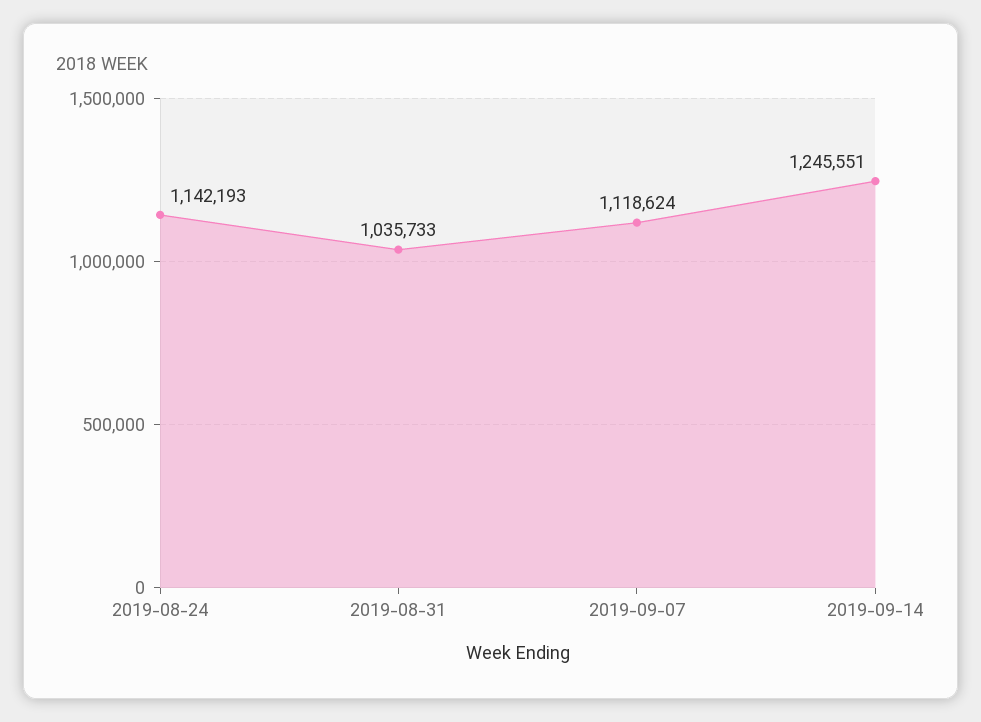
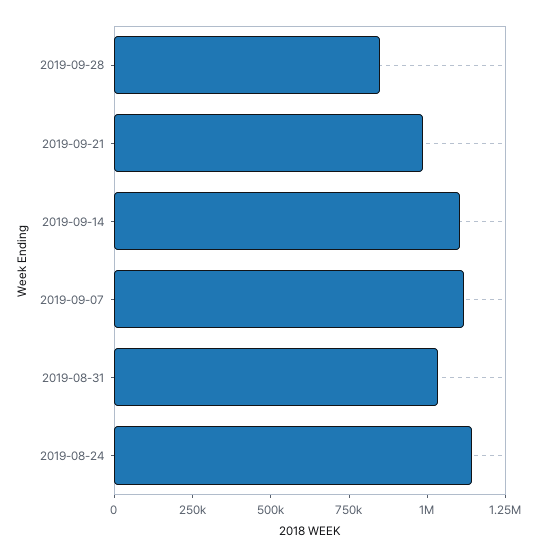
2019-09-14: 1245551 -> 1100000
2019-09-28: none -> 850000
2019-09-21: none -> 1000000

